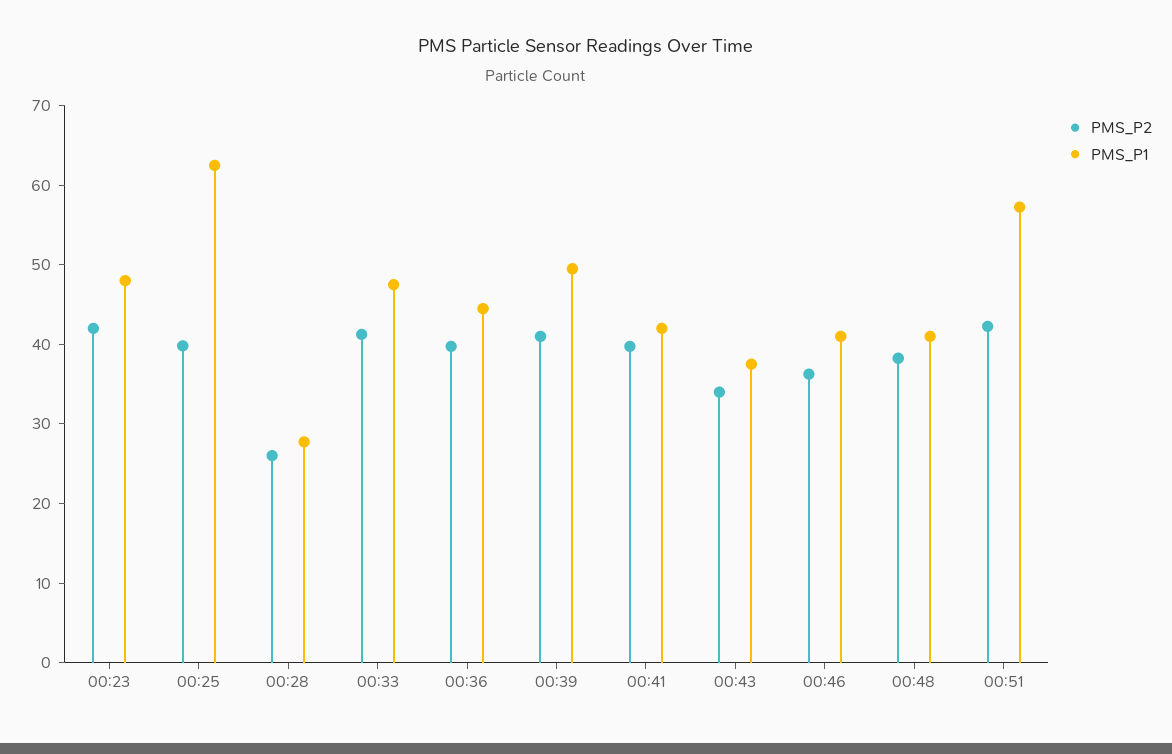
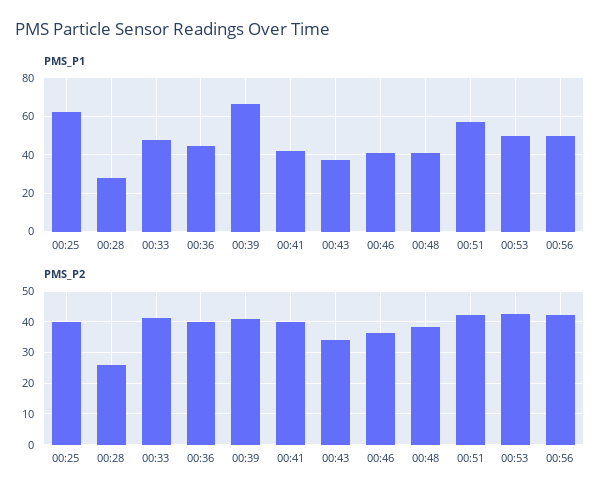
PMS_P2, 00:23: 42 -> none
PMS_P1, 00:23: 48 -> none
PMS_P1, 00:39: 50 -> 65
PMS_P1, 00:53: none -> 50
PMS_P1, 00:56: none -> 50
PMS_P2, 00:53: none -> 42
PMS_P2, 00:56: none -> 42

